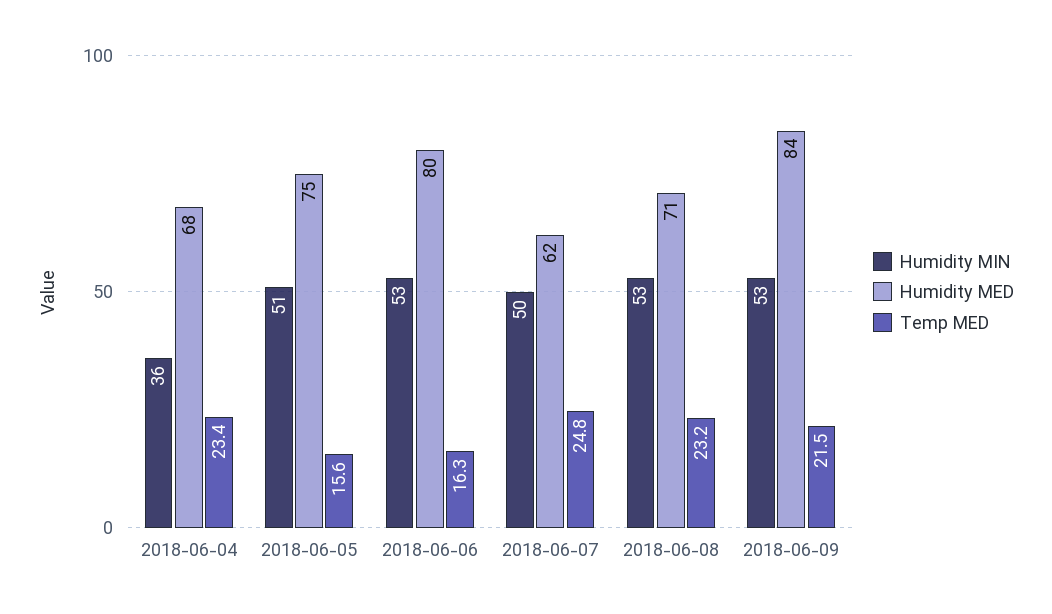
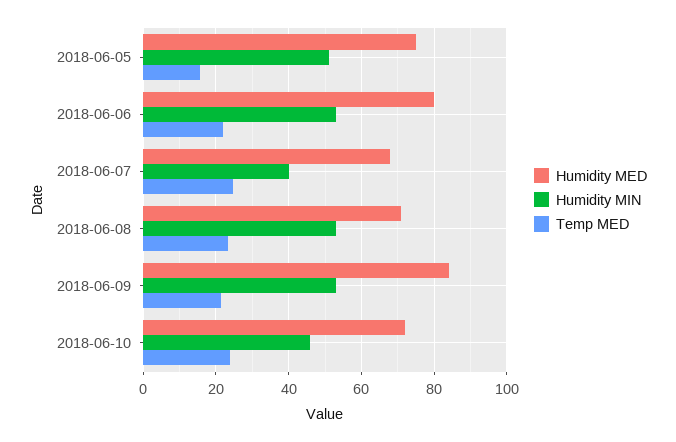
Humidity MIN, 2018-06-04: 36 -> none
Humidity MED, 2018-06-04: 68 -> none
Temp MED, 2018-06-04: 23.4 -> none
Temp MED, 2018-06-06: 16.3 -> 22
Humidity MIN, 2018-06-07: 50 -> 40
Humidity MED, 2018-06-07: 62 -> 68
Humidity MED, 2018-06-10: none -> 72
Humidity MIN, 2018-06-10: none -> 46
Temp MED, 2018-06-10: none -> 24

